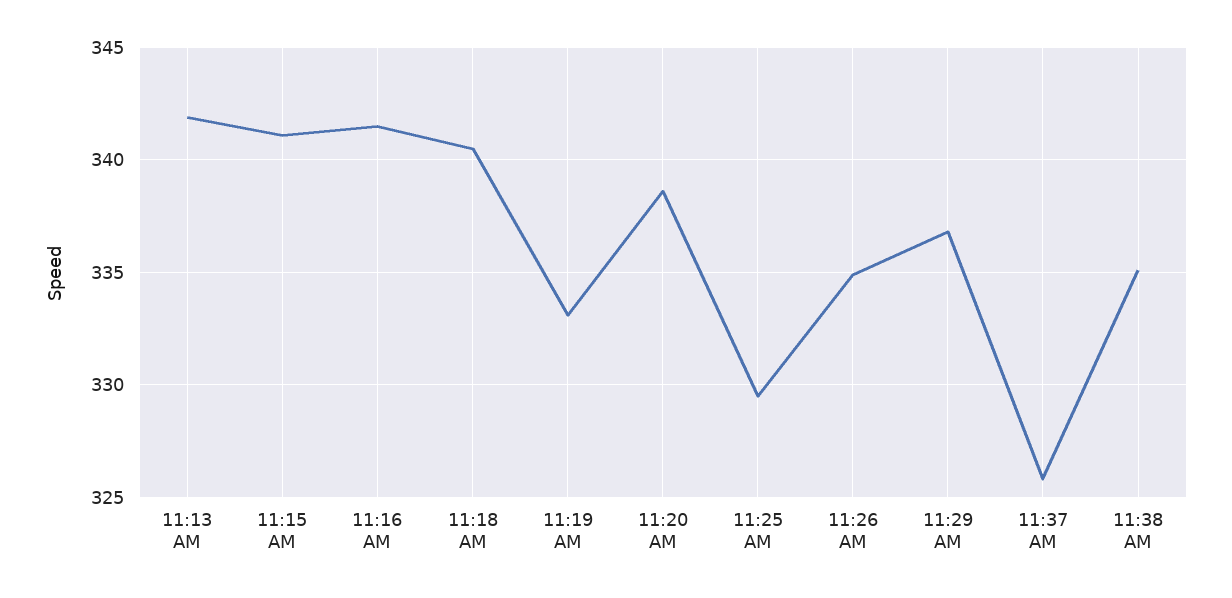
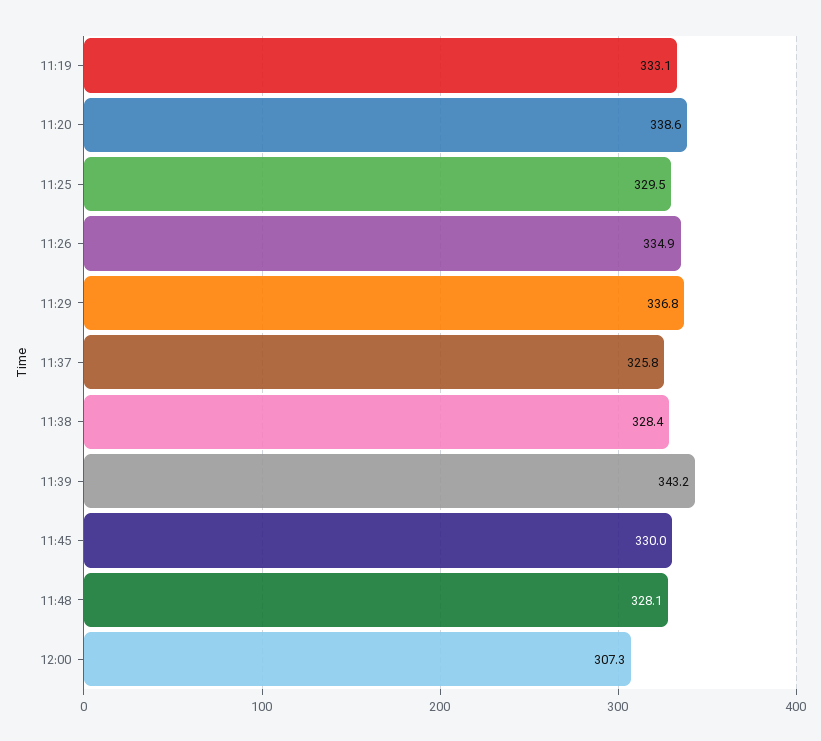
11:13 AM: 342 -> none
11:15 AM: 341 -> none
11:16 AM: 341.5 -> none
11:18 AM: 340.5 -> none
11:38 AM: 335 -> 328.4
11:39: none -> 343.2
11:45: none -> 330
11:48: none -> 328.1
12:00: none -> 307.3

